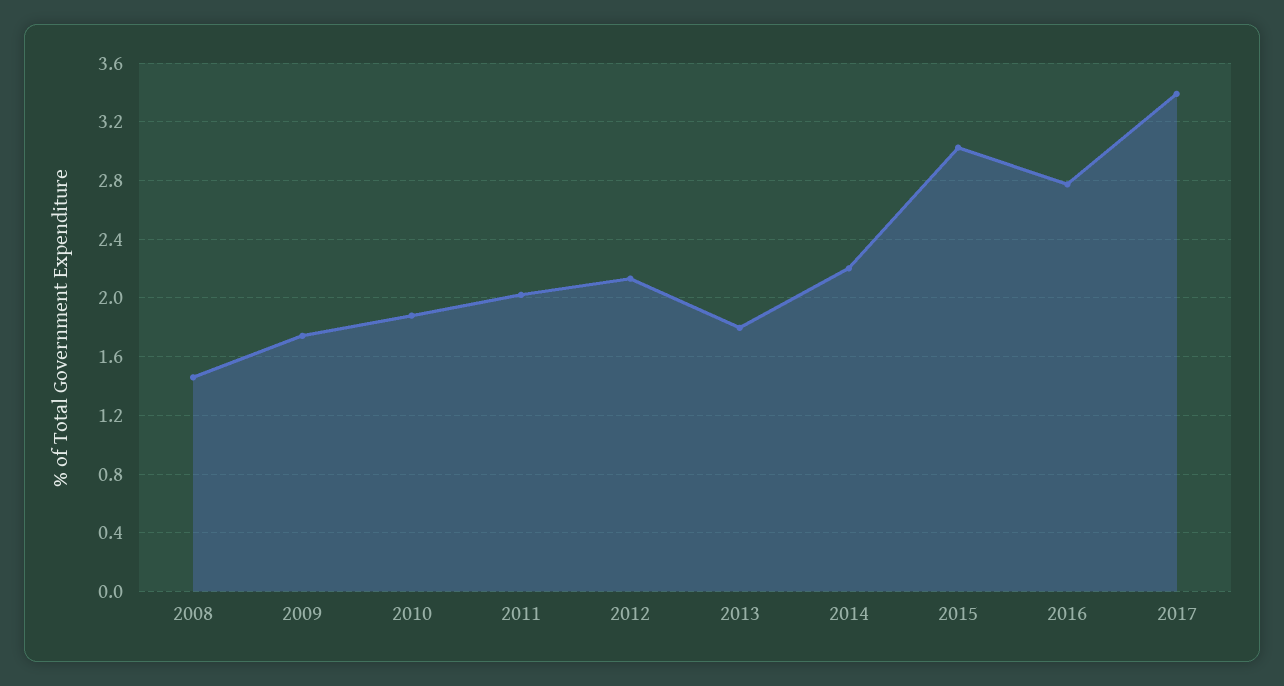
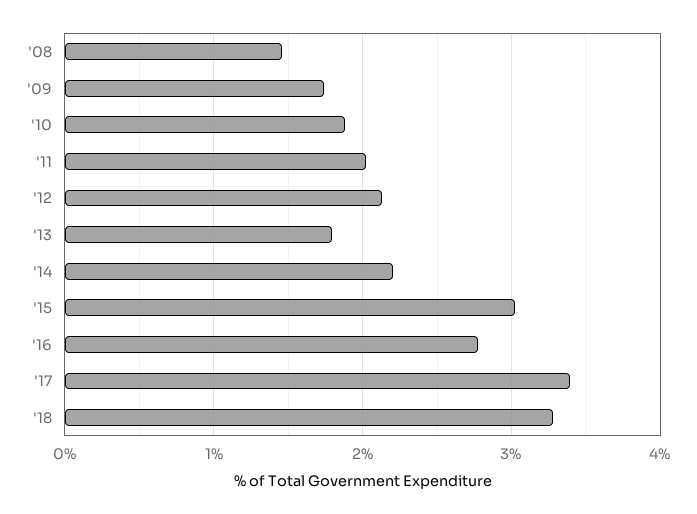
'18: none -> 3.3

